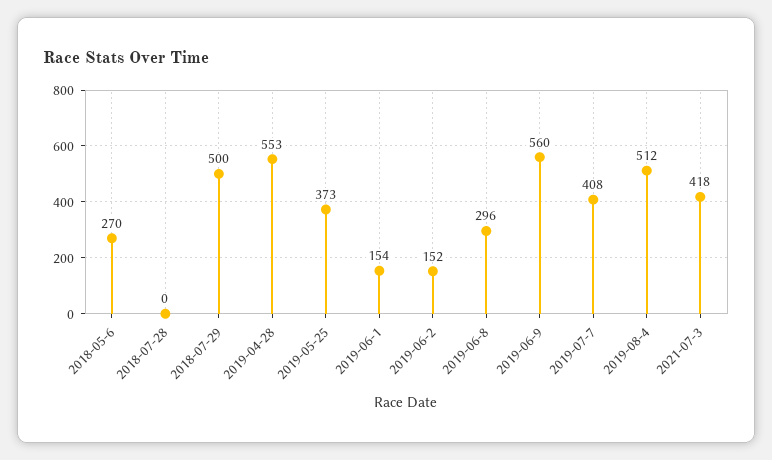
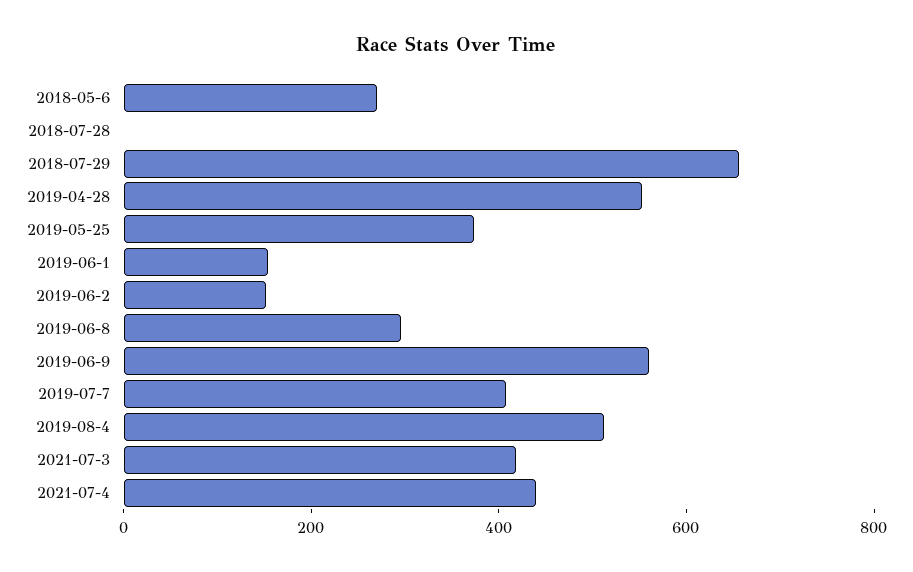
2018-07-29: 500 -> 650
2021-07-4: none -> 450

